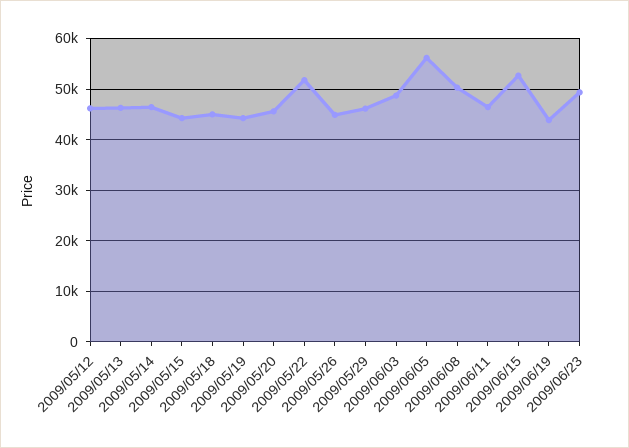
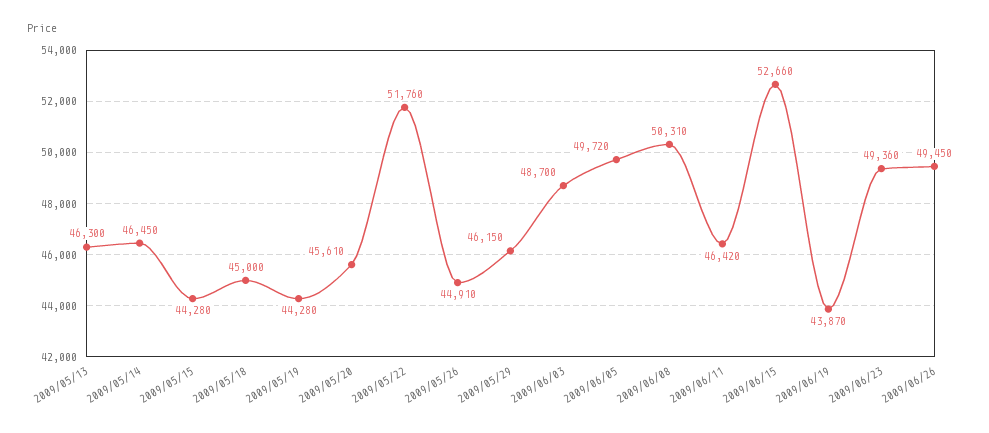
2009/05/12: 46000 -> none
2009/06/05: 56000 -> 49720
2009/06/26: none -> 49450

